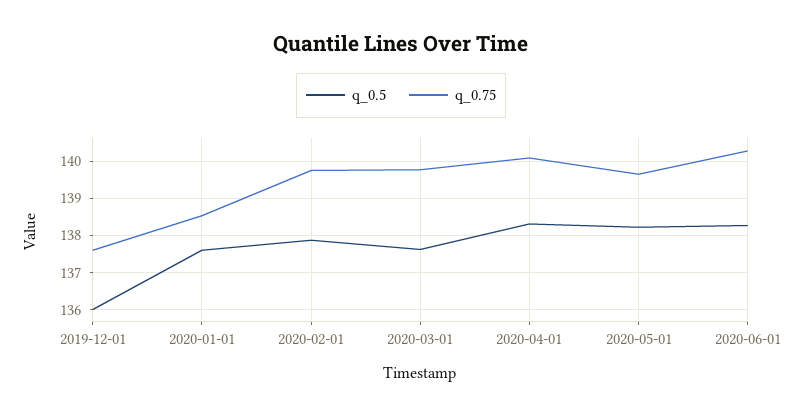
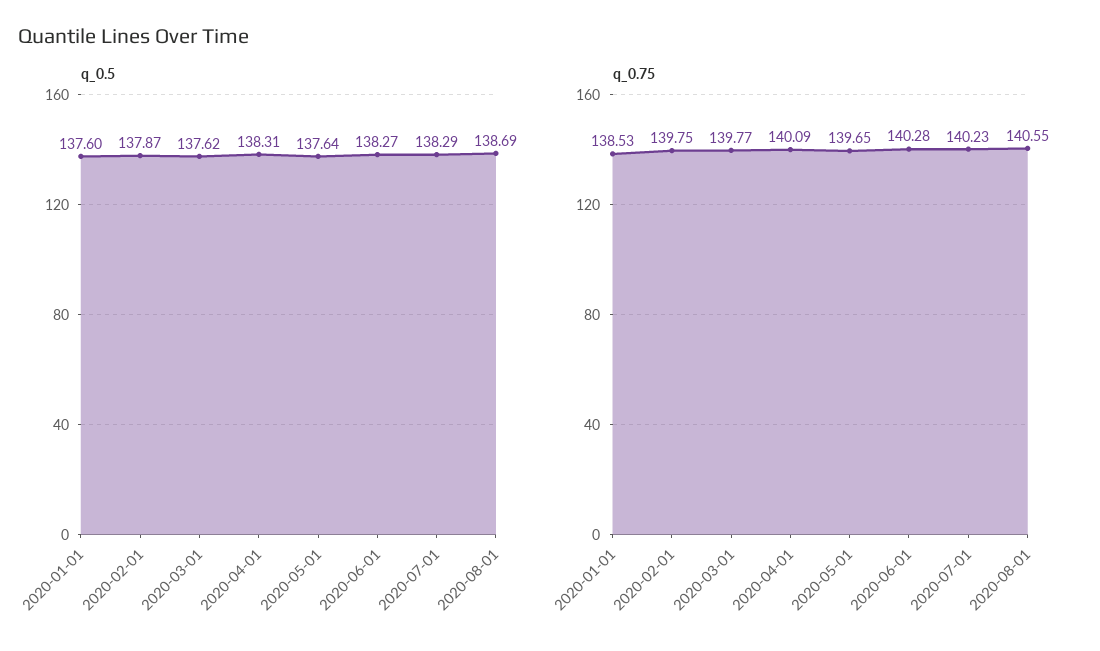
q_0.5, 2019-12-01: 136 -> none
q_0.75, 2019-12-01: 137.6 -> none
q_0.5, 2020-05-01: 138.2 -> 137.64
q_0.5, 2020-07-01: none -> 138.29
q_0.5, 2020-08-01: none -> 138.69
q_0.75, 2020-07-01: none -> 140.23
q_0.75, 2020-08-01: none -> 140.55

